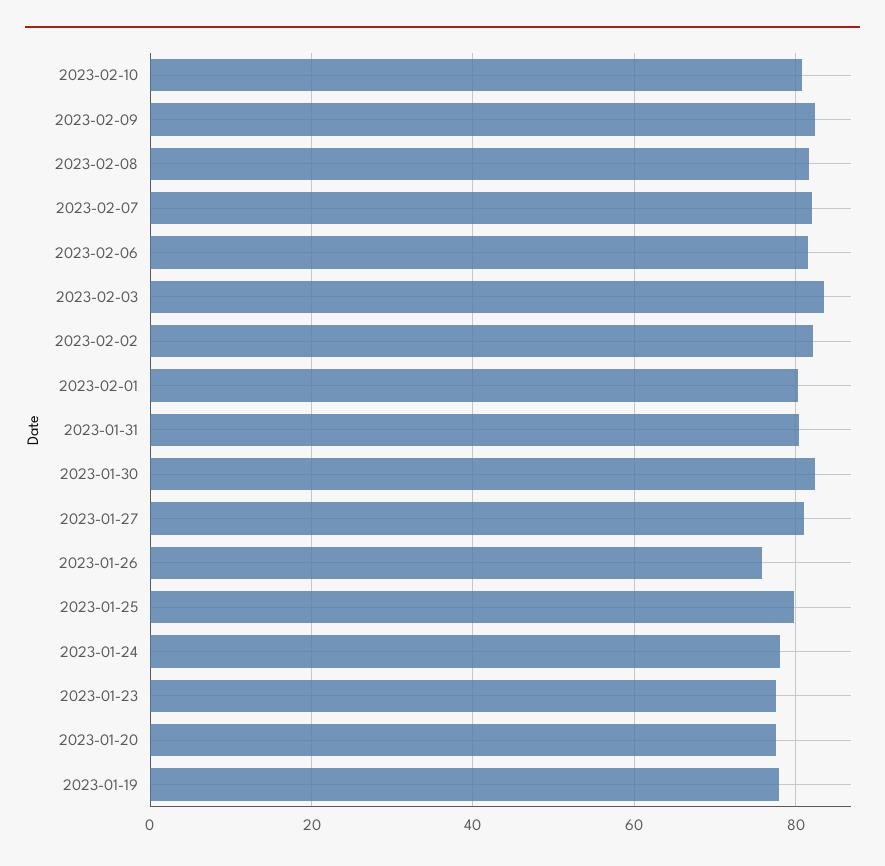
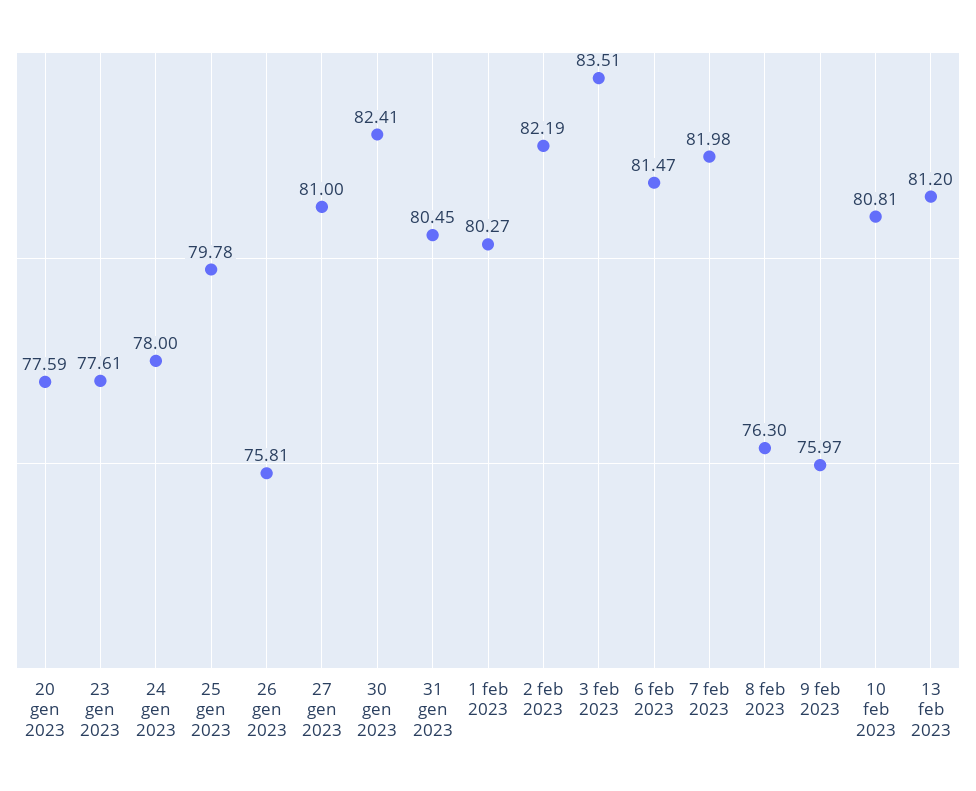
2023-02-09: 82 -> 75.97
2023-02-08: 82 -> 76.3
2023-01-19: 78 -> none
13 feb 2023: none -> 81.2

